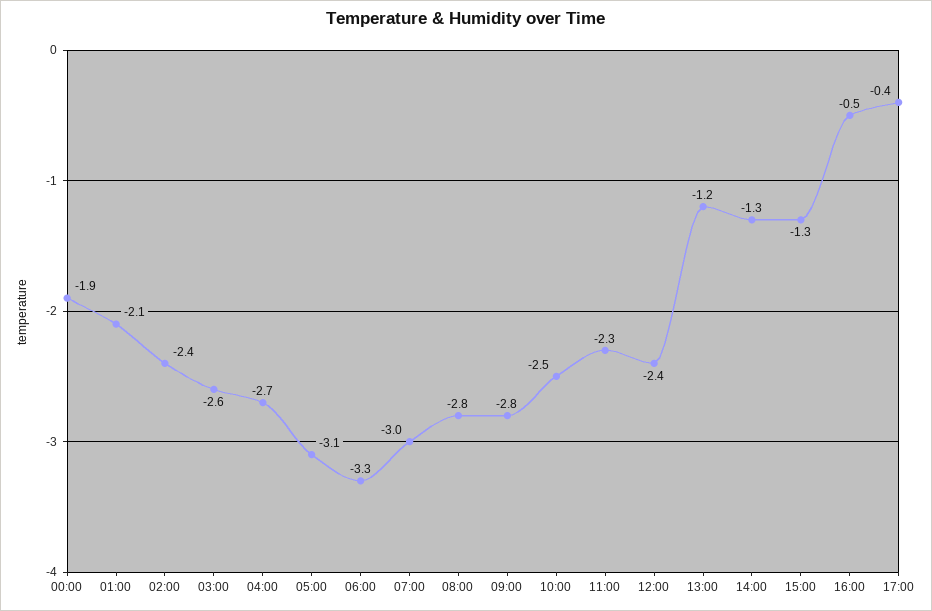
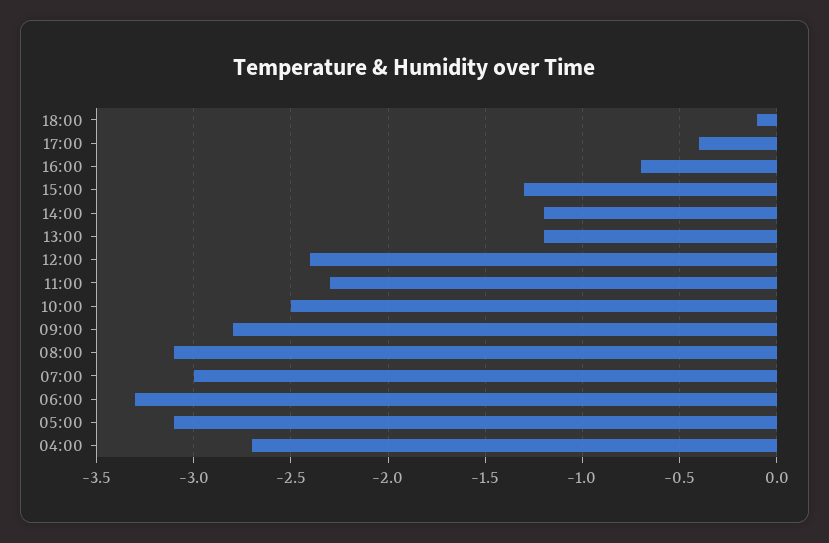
00:00: -1.9 -> none
01:00: -2.1 -> none
02:00: -2.4 -> none
03:00: -2.6 -> none
08:00: -2.8 -> -3.1
14:00: -1.3 -> -1.2
16:00: -0.5 -> -0.7
18:00: none -> -0.1

